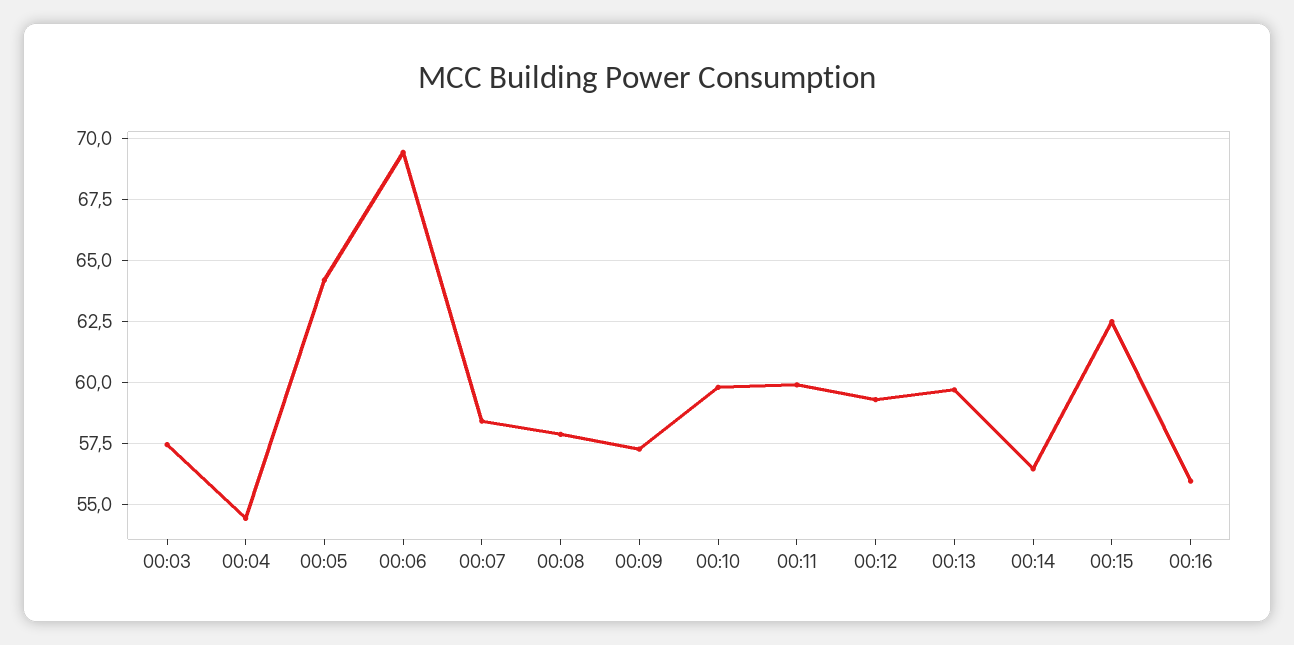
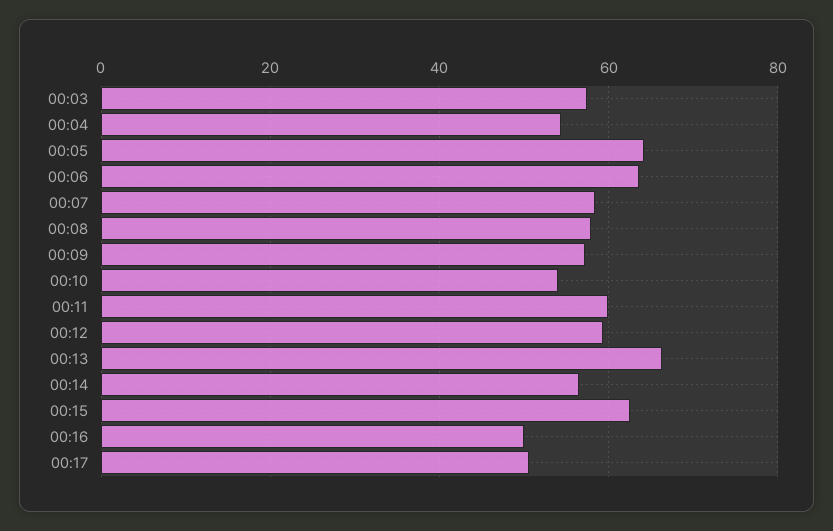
00:06: 69.5 -> 64
00:10: 59.75 -> 54
00:13: 59.75 -> 66
00:16: 56 -> 50
00:17: none -> 50

